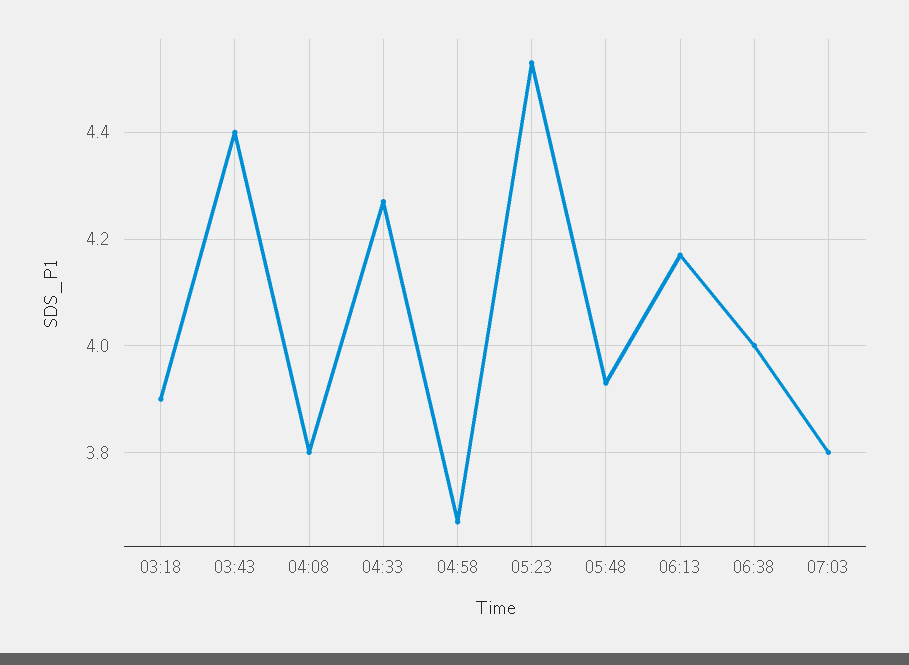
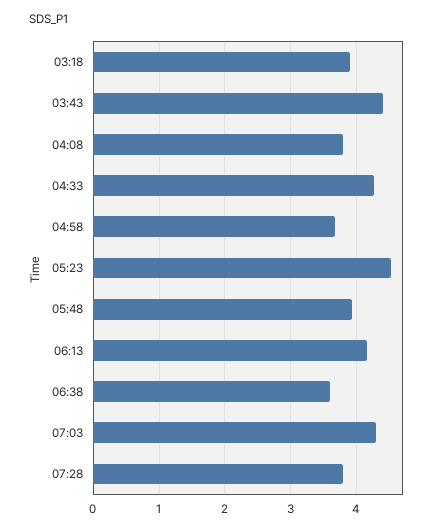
06:38: 4 -> 3.6
07:03: 3.8 -> 4.3
07:28: none -> 3.8

